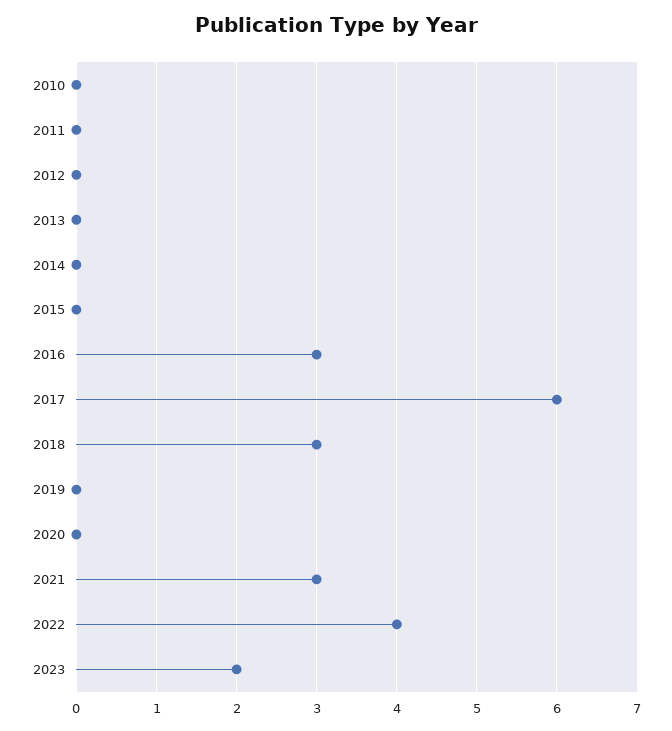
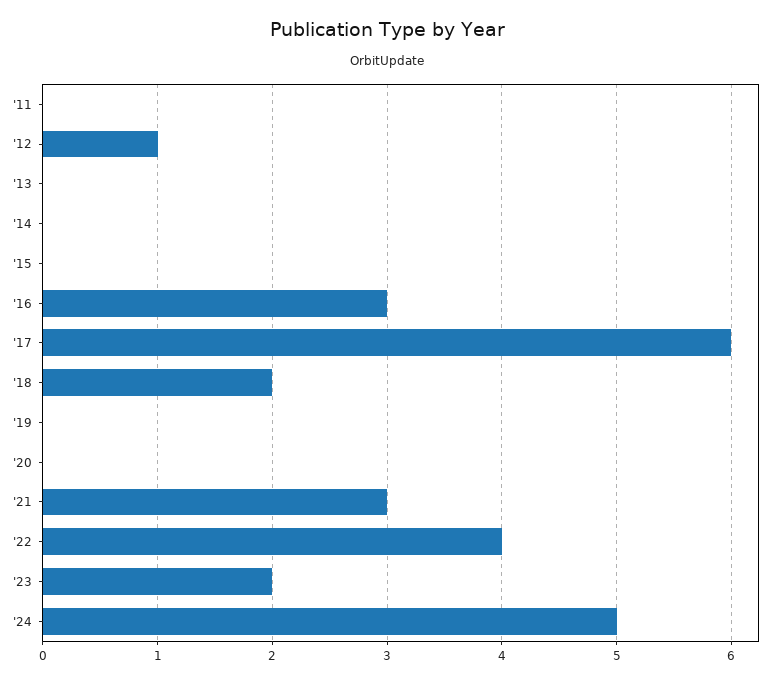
2010: 0 -> none
2012: 0 -> 1
2018: 3 -> 2
'24: none -> 5

